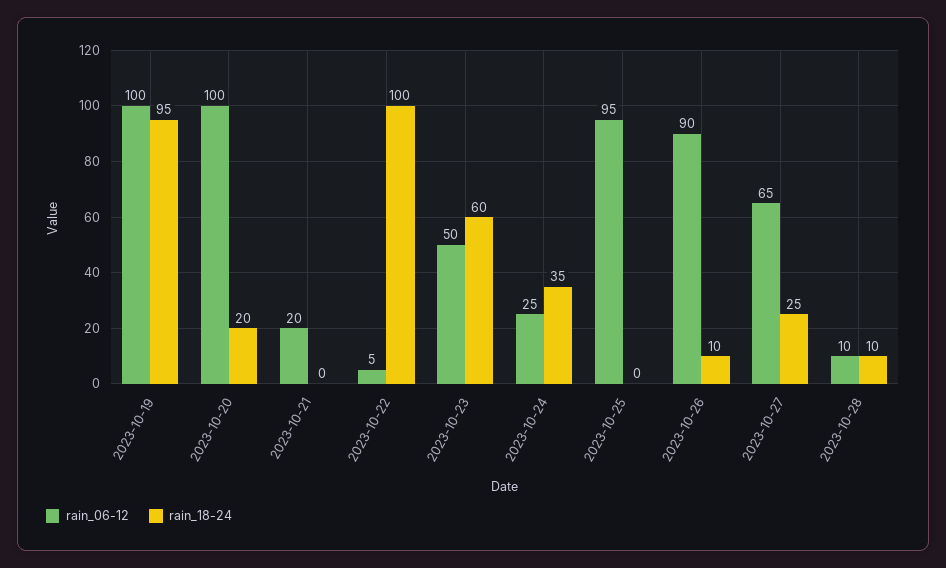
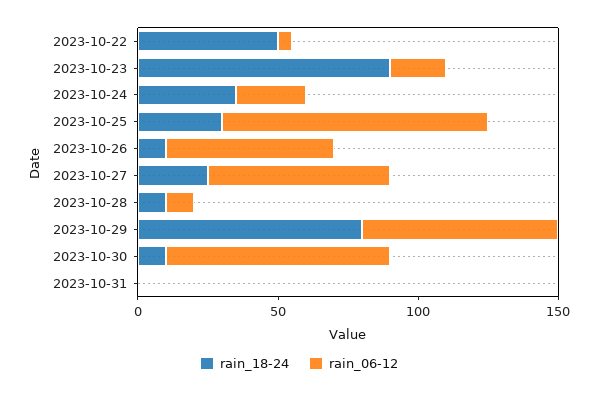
rain_06-12, 2023-10-19: 100 -> none
rain_18-24, 2023-10-19: 95 -> none
rain_06-12, 2023-10-20: 100 -> none
rain_18-24, 2023-10-20: 20 -> none
rain_06-12, 2023-10-21: 20 -> none
rain_18-24, 2023-10-21: 0 -> none
rain_18-24, 2023-10-22: 100 -> 50
rain_06-12, 2023-10-23: 50 -> 20
rain_18-24, 2023-10-23: 60 -> 90
rain_18-24, 2023-10-25: 0 -> 30
rain_06-12, 2023-10-26: 90 -> 60
rain_18-24, 2023-10-29: none -> 80
rain_06-12, 2023-10-29: none -> 70
rain_18-24, 2023-10-30: none -> 10
rain_06-12, 2023-10-30: none -> 80
rain_18-24, 2023-10-31: none -> 0
rain_06-12, 2023-10-31: none -> 0

